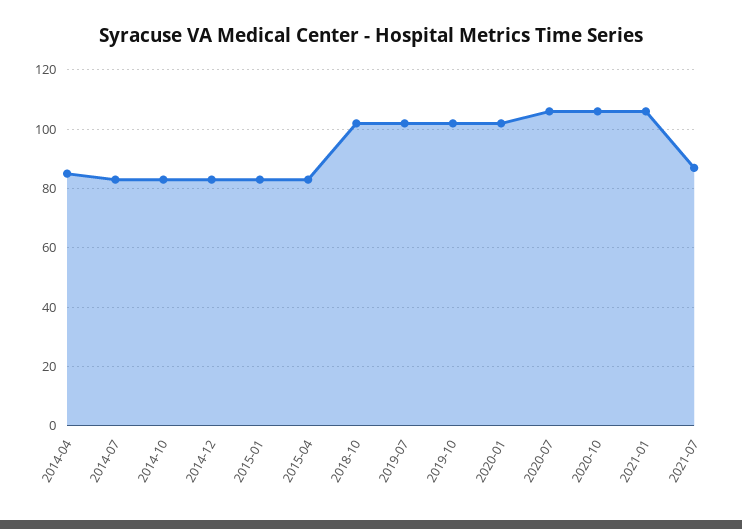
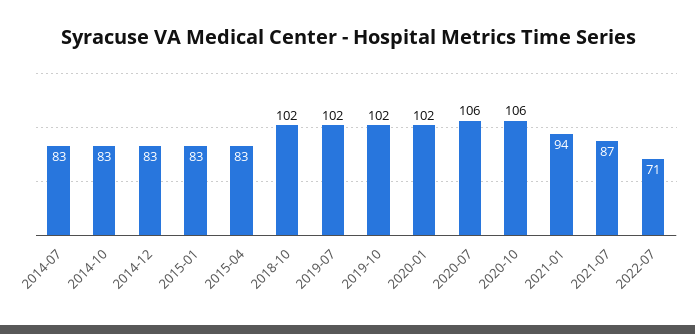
2014-04: 85 -> none
2021-01: 105 -> 94
2022-07: none -> 71

